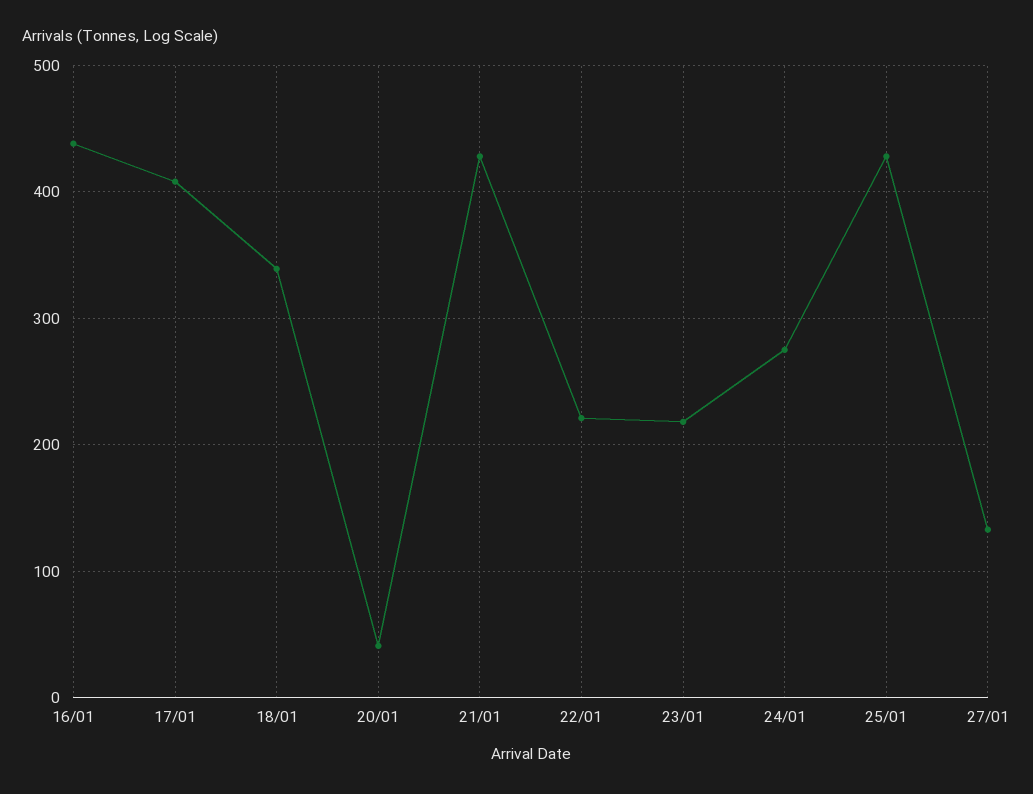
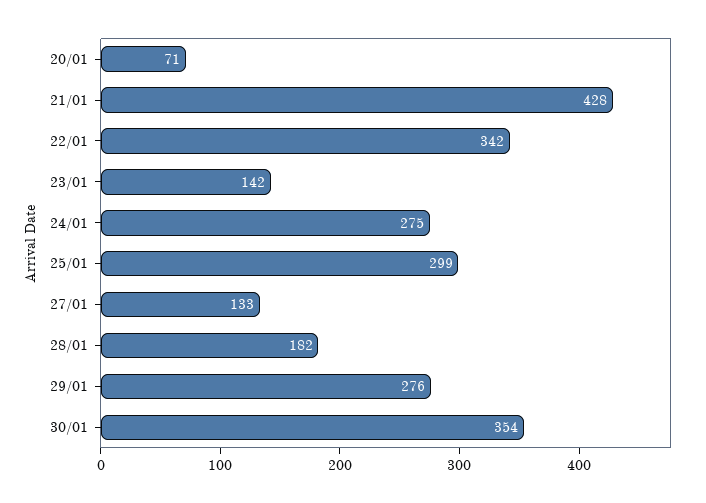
16/01: 440 -> none
17/01: 410 -> none
18/01: 340 -> none
20/01: 40 -> 71
22/01: 220 -> 342
23/01: 220 -> 142
25/01: 430 -> 299
28/01: none -> 182
29/01: none -> 276
30/01: none -> 354

